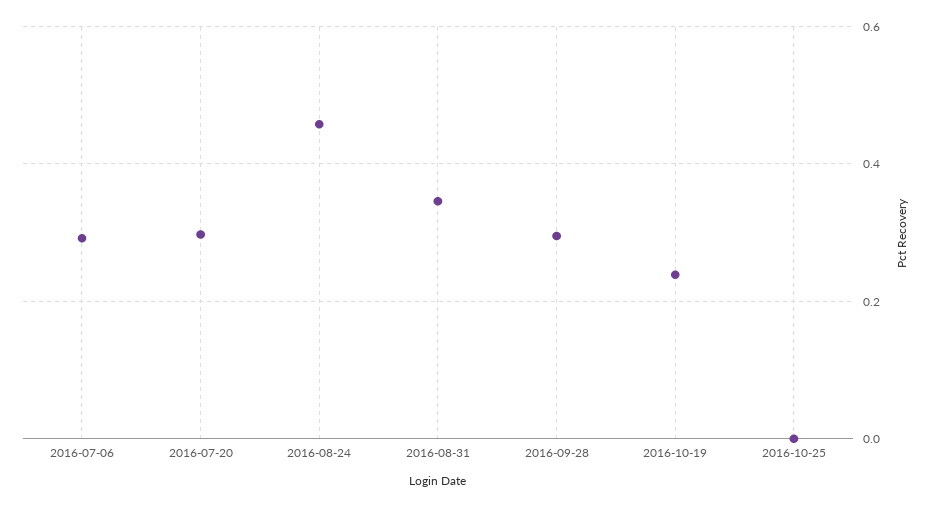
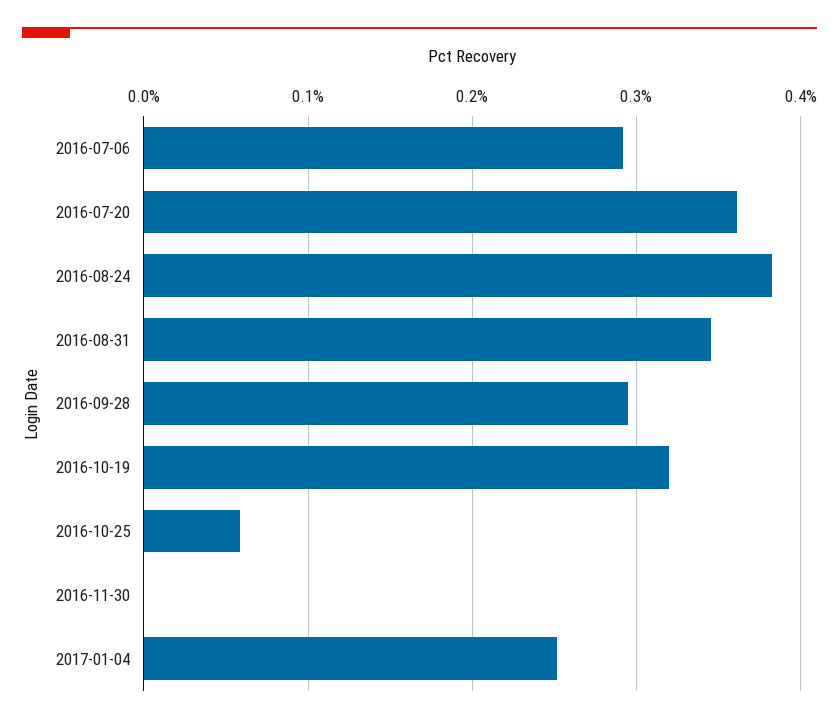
2016-07-20: 0.3 -> 0.36
2016-08-24: 0.46 -> 0.38
2016-10-19: 0.24 -> 0.32
2016-10-25: 0 -> 0.06
2016-11-30: none -> 0
2017-01-04: none -> 0.25

